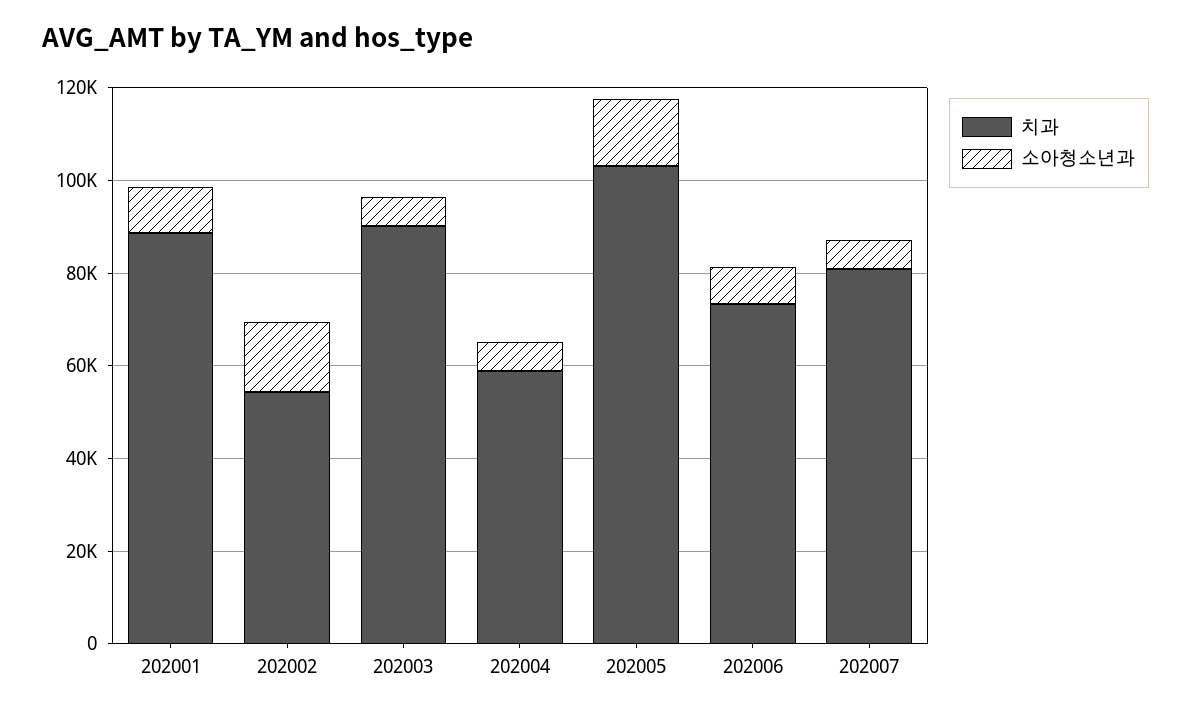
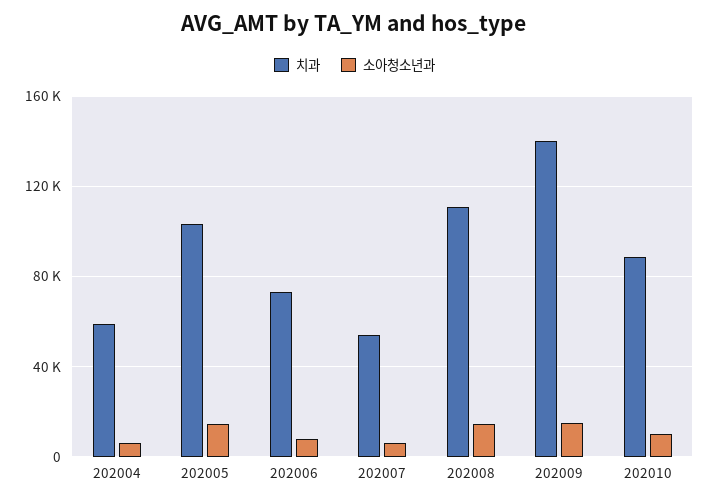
치과, 202001: 90000 -> none
소아청소년과, 202001: 10000 -> none
치과, 202002: 55000 -> none
소아청소년과, 202002: 15000 -> none
치과, 202003: 90000 -> none
소아청소년과, 202003: 5000 -> none
치과, 202007: 80000 -> 55000
치과, 202008: none -> 110000
소아청소년과, 202008: none -> 15000
치과, 202009: none -> 140000
소아청소년과, 202009: none -> 15000
치과, 202010: none -> 90000
소아청소년과, 202010: none -> 10000

